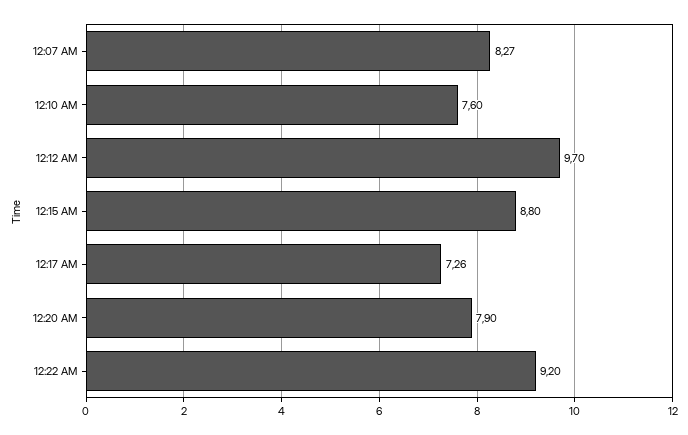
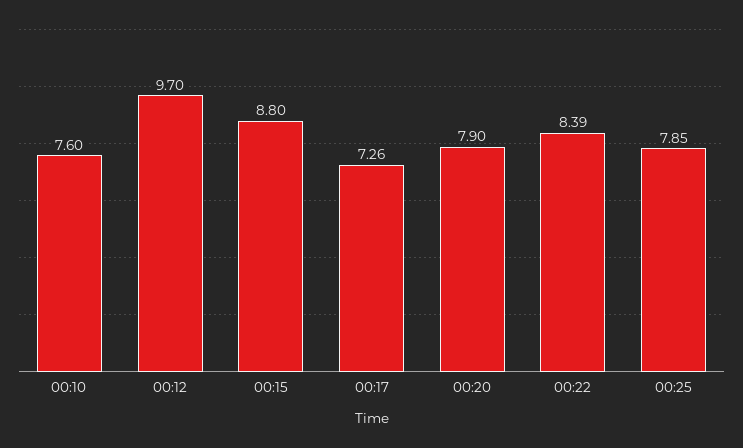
12:07 AM: 8.27 -> none
12:22 AM: 9.2 -> 8.39
00:25: none -> 7.85

